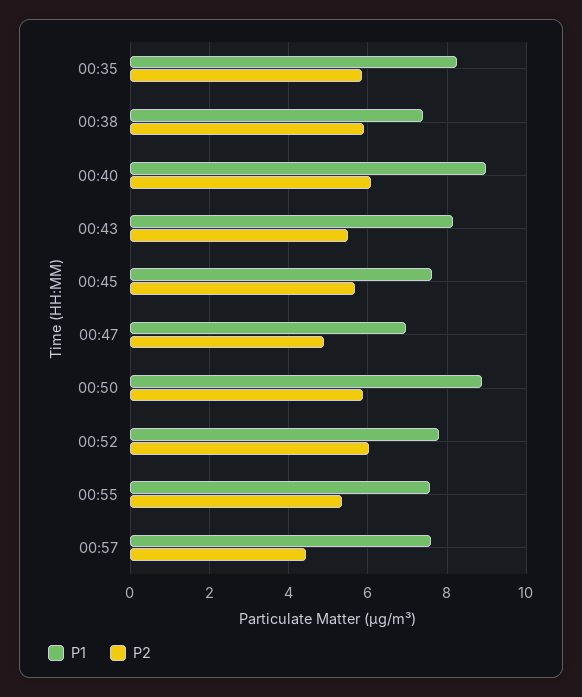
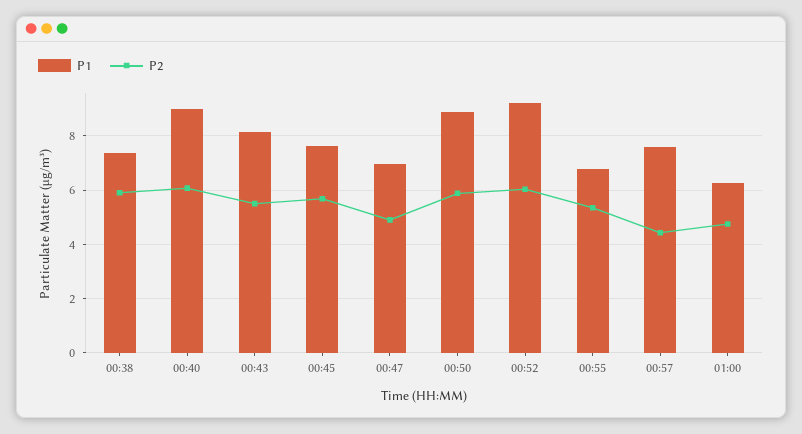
P1, 00:35: 8.2 -> none
P2, 00:35: 5.8 -> none
P1, 00:52: 7.8 -> 9.25
P1, 00:55: 7.6 -> 6.75
P1, 01:00: none -> 6.25
P2, 01:00: none -> 4.75

